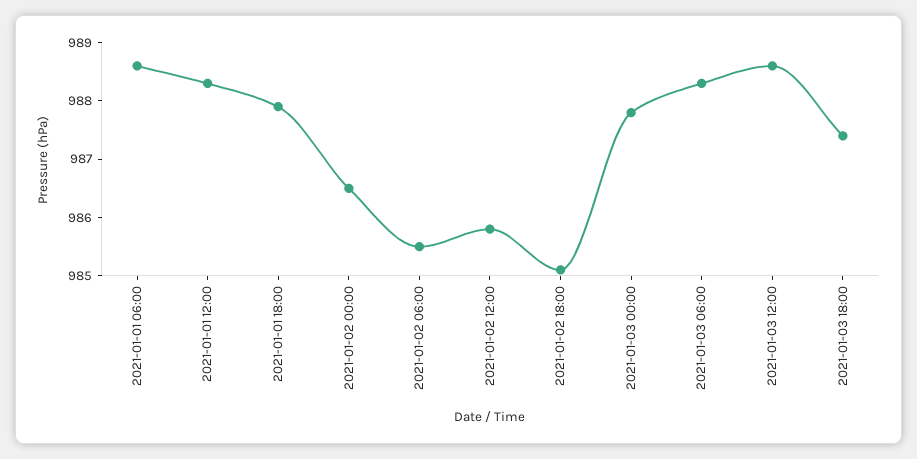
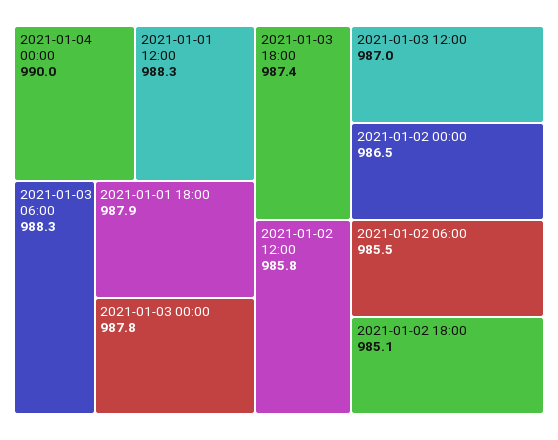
2021-01-01 06:00: 988.5 -> none
2021-01-03 12:00: 988.5 -> 987
2021-01-04 00:00: none -> 990

